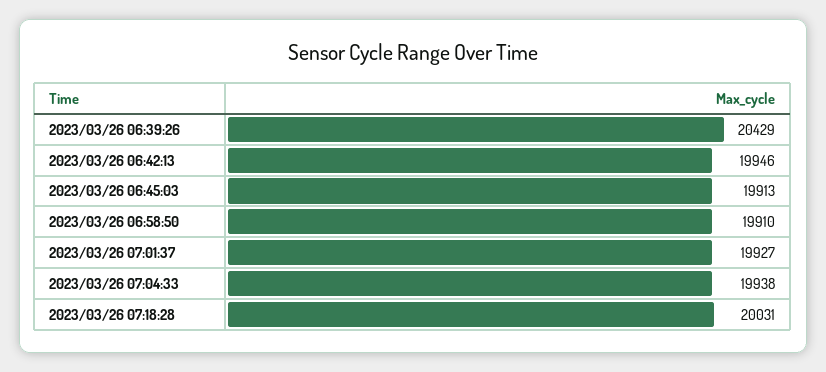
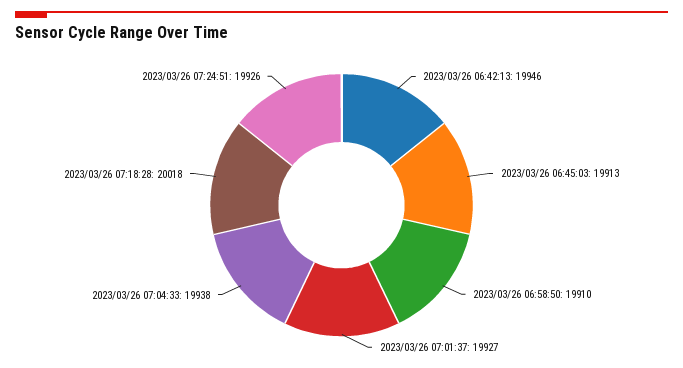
2023/03/26 06:39:26: 20429 -> none
2023/03/26 07:18:28: 20031 -> 20018
2023/03/26 07:24:51: none -> 19926

